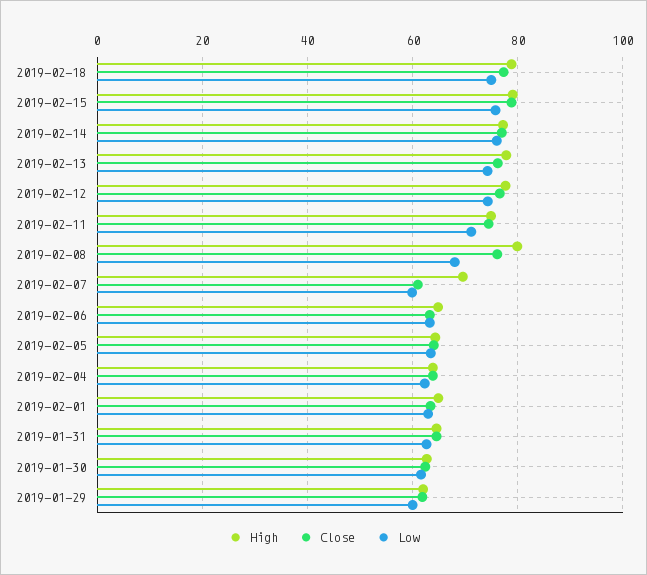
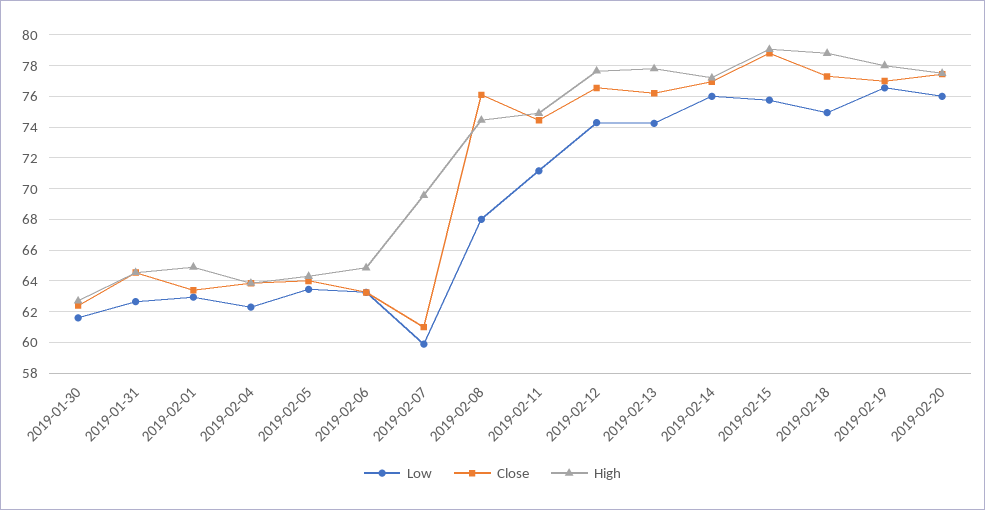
High, 2019-02-08: 80 -> 74.5
High, 2019-01-29: 62 -> none
Close, 2019-01-29: 62 -> none
Low, 2019-01-29: 60 -> none
Low, 2019-02-19: none -> 76.5
Close, 2019-02-19: none -> 77
High, 2019-02-19: none -> 78
Low, 2019-02-20: none -> 76
Close, 2019-02-20: none -> 77.5
High, 2019-02-20: none -> 77.5

